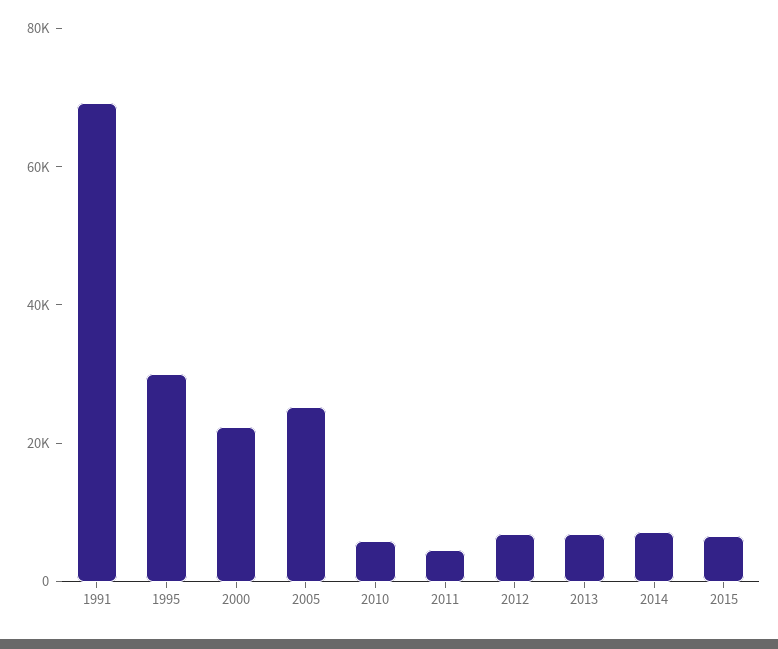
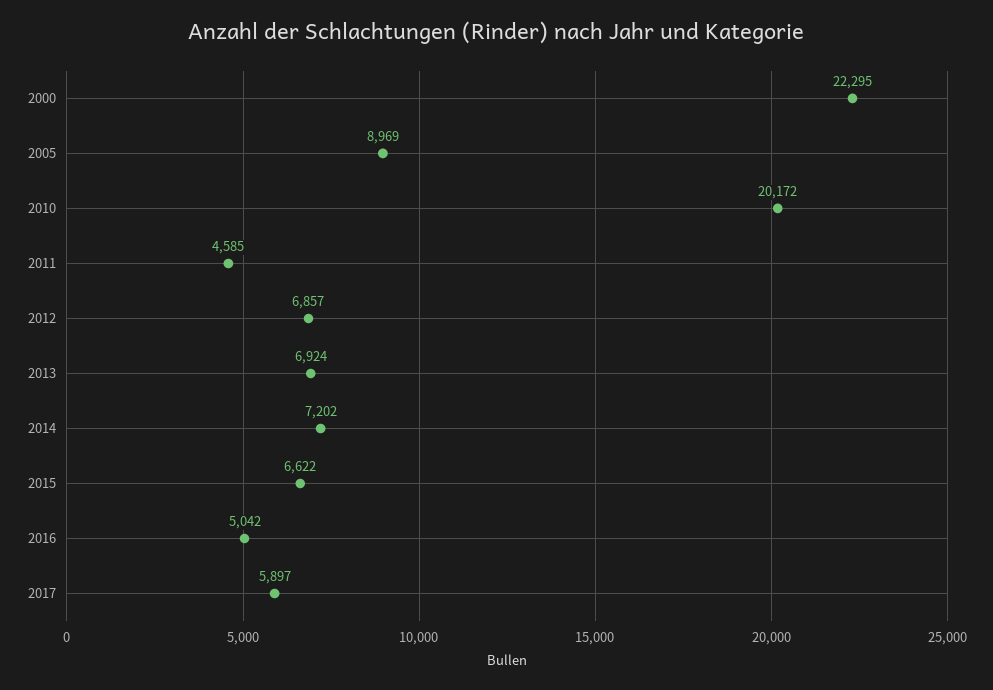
1991: 70000 -> none
1995: 30000 -> none
2005: 25000 -> 8969
2010: 5000 -> 20172
2016: none -> 5042
2017: none -> 5897

